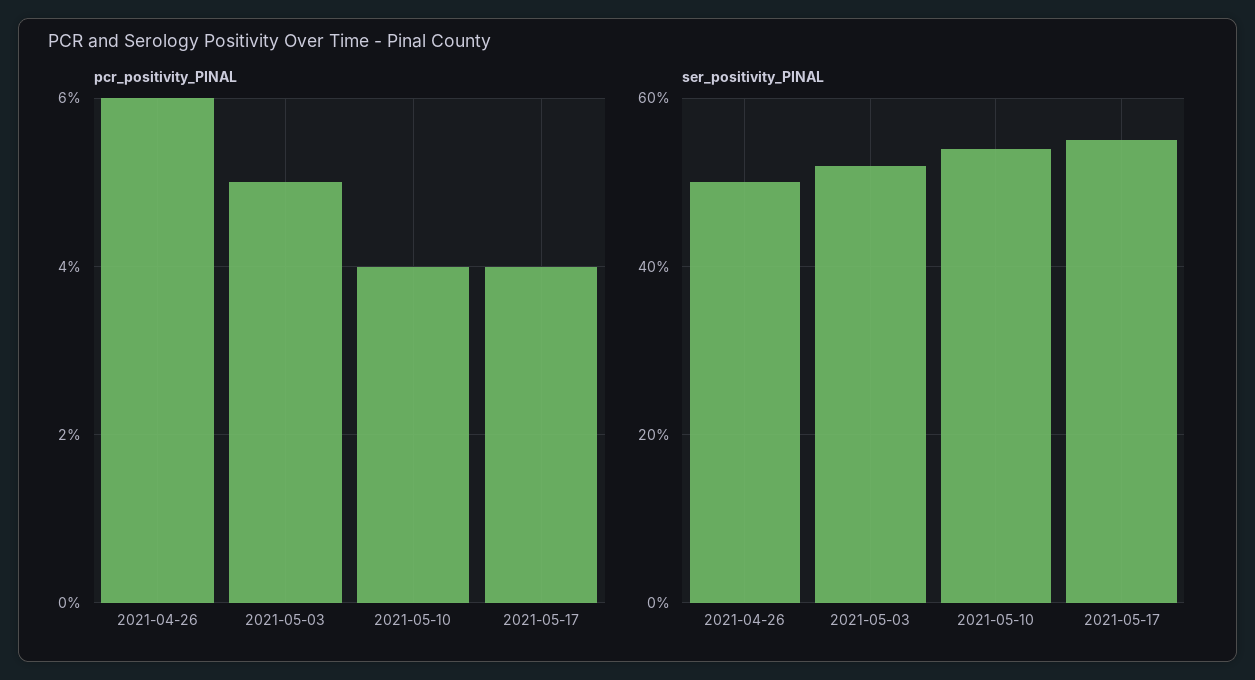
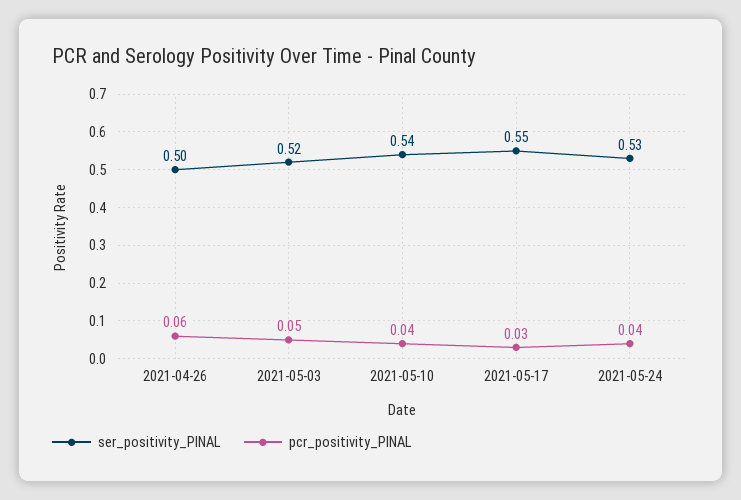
pcr_positivity_PINAL, 2021-05-17: 0.04 -> 0.03
ser_positivity_PINAL, 2021-05-24: none -> 0.53
pcr_positivity_PINAL, 2021-05-24: none -> 0.04

